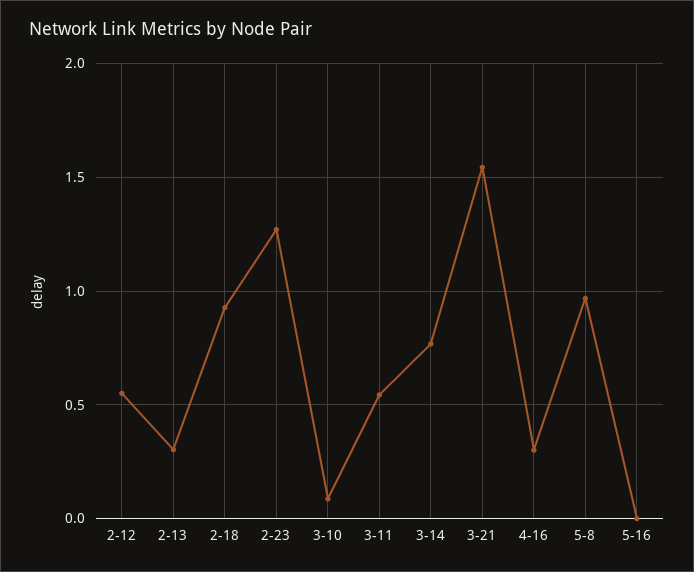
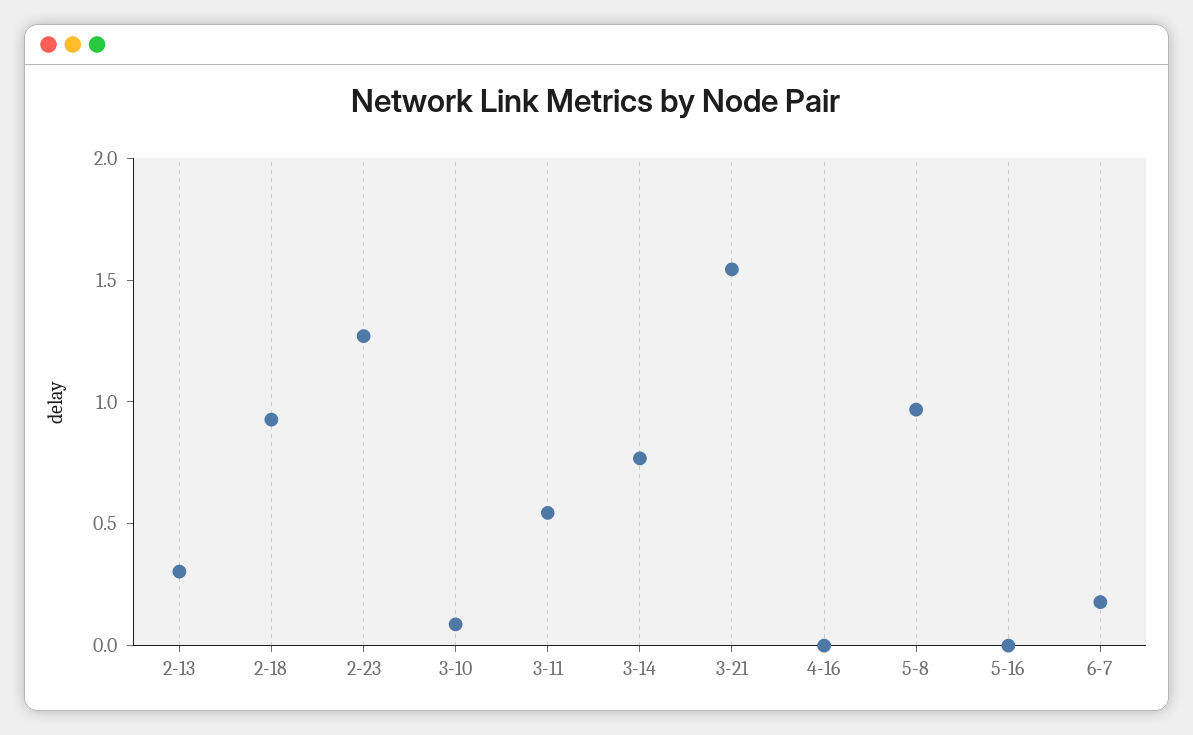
2-12: 0.55 -> none
4-16: 0.3 -> 0
6-7: none -> 0.2

